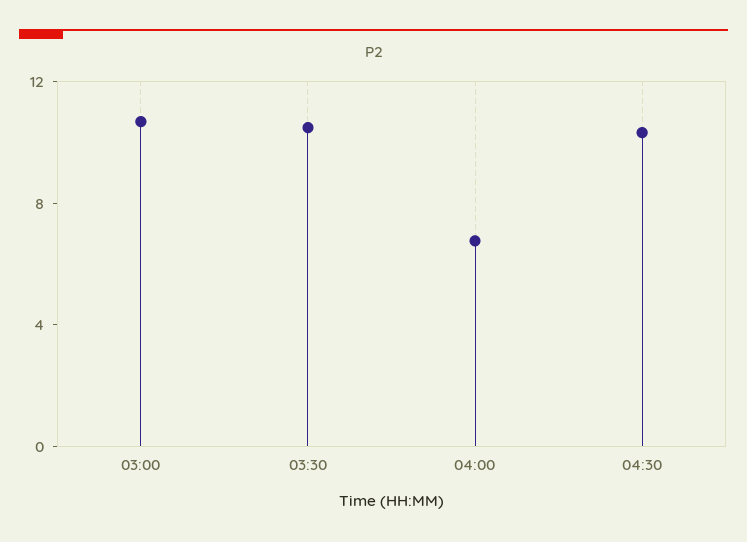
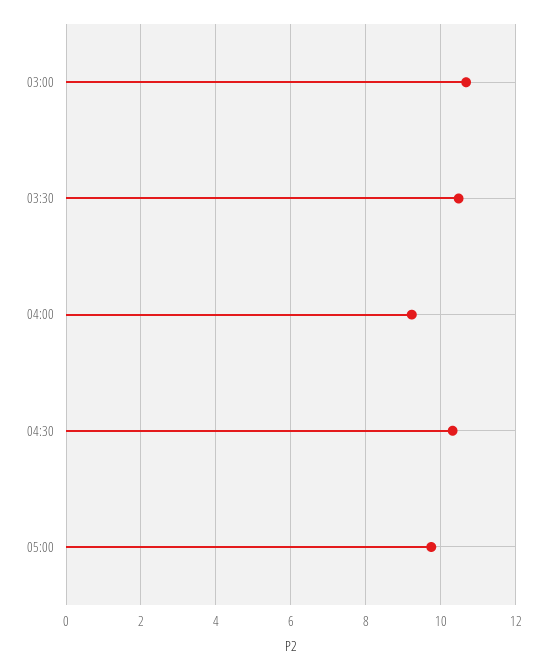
04:00: 7 -> 9.2
05:00: none -> 9.8

